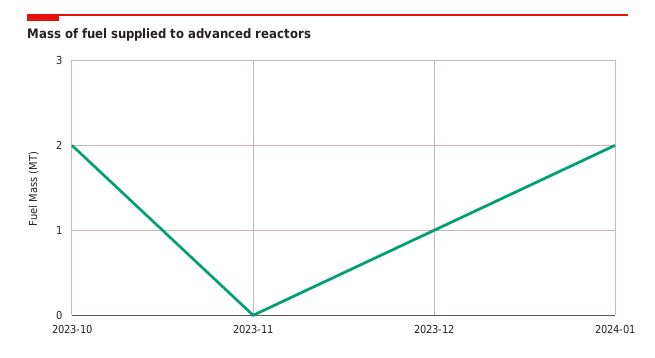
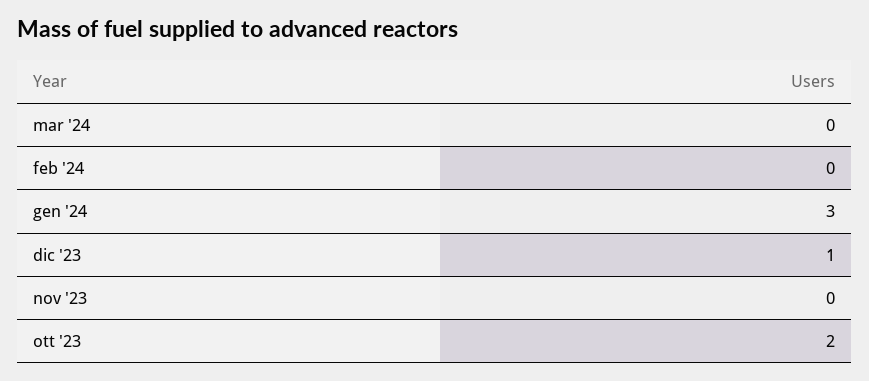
2024-01: 2 -> 3
mar '24: none -> 0
feb '24: none -> 0

